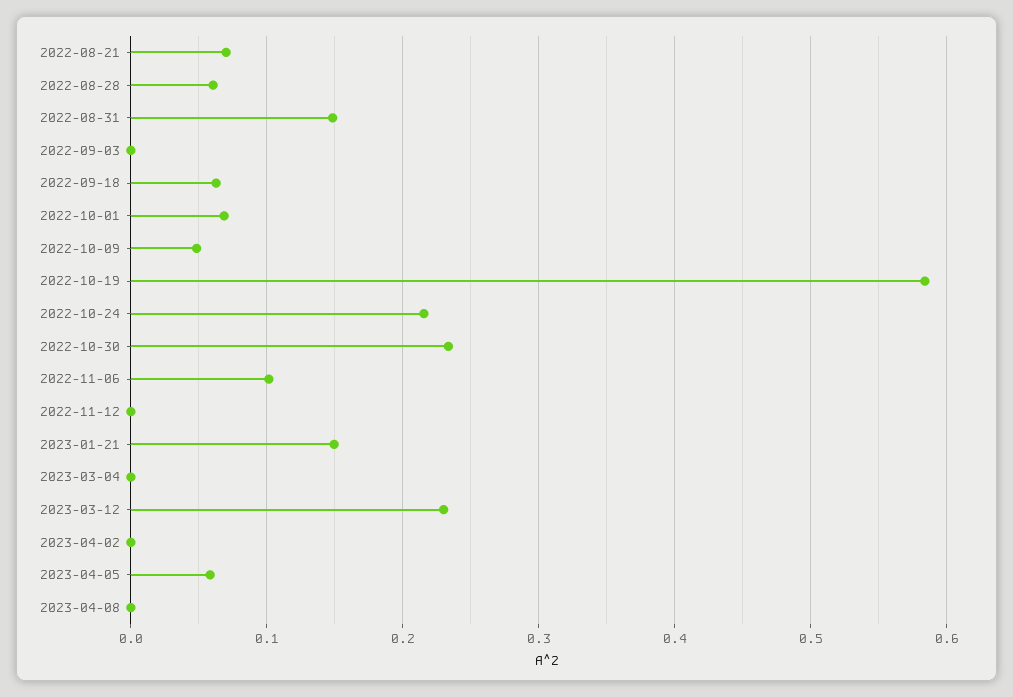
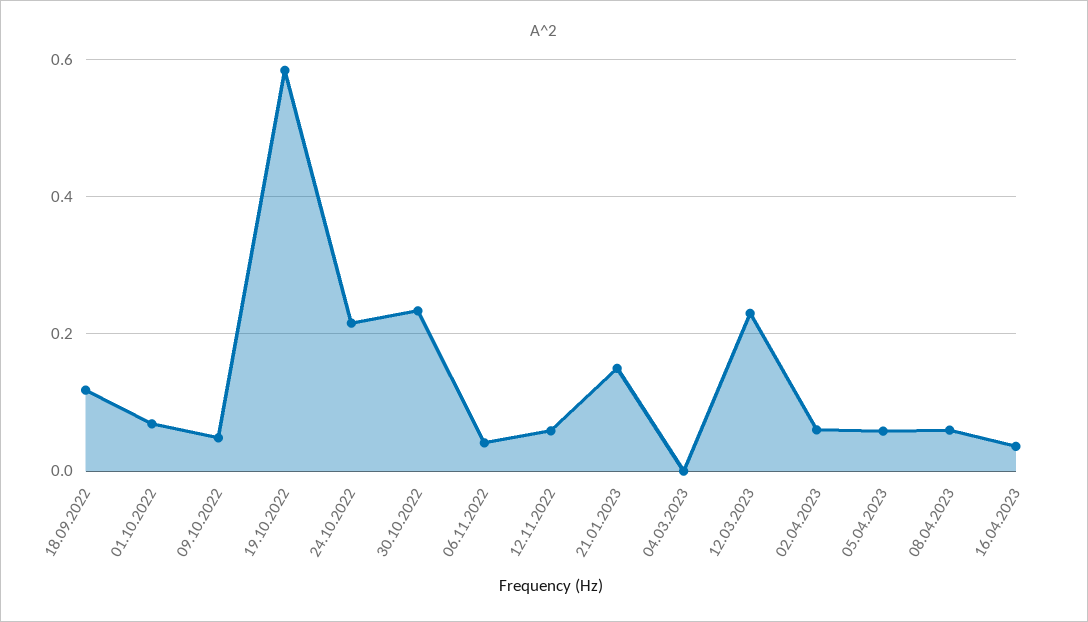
2022-08-21: 0.07 -> none
2022-08-28: 0.06 -> none
2022-08-31: 0.15 -> none
2022-09-03: 0 -> none
2022-09-18: 0.06 -> 0.12
2022-11-06: 0.1 -> 0.04
2022-11-12: 0 -> 0.06
2023-04-02: 0 -> 0.06
2023-04-08: 0 -> 0.06
16.04.2023: none -> 0.04

